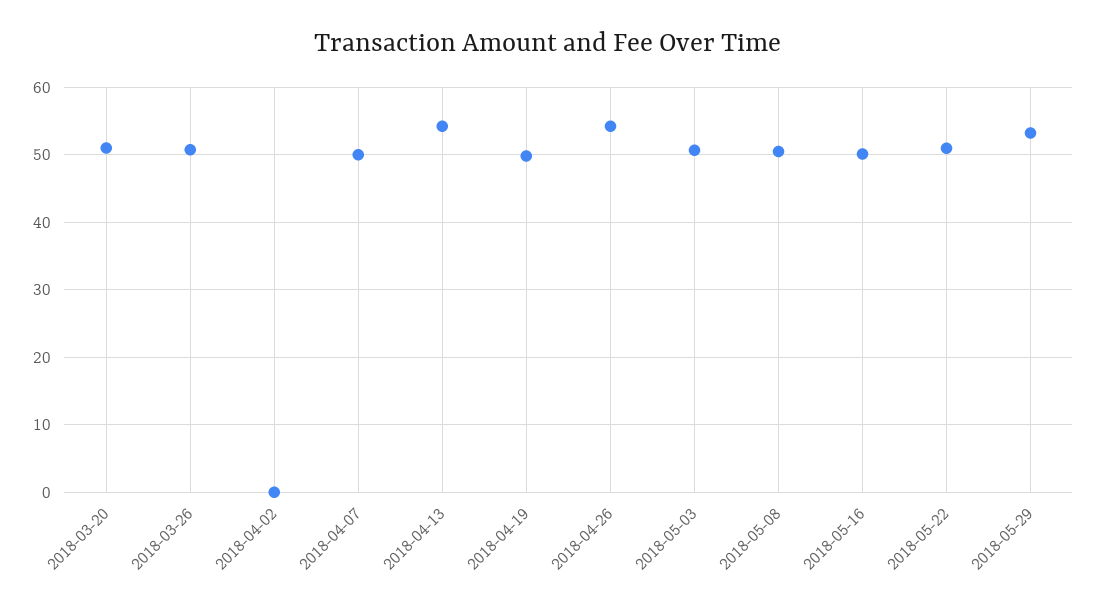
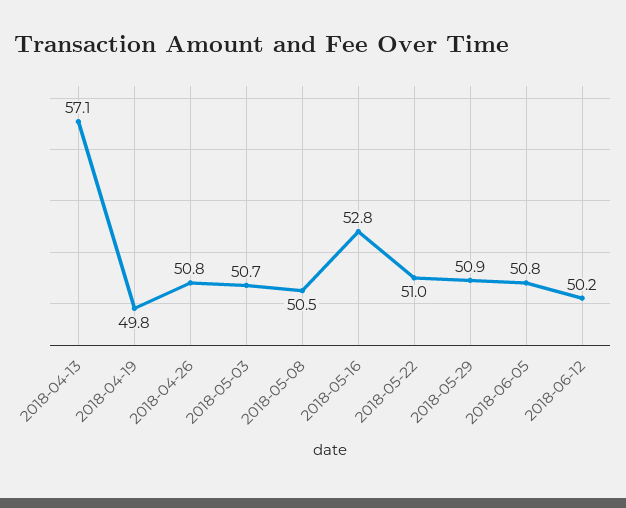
2018-03-20: 51 -> none
2018-03-26: 51 -> none
2018-04-02: 0 -> none
2018-04-07: 50 -> none
2018-04-13: 54 -> 57.1
2018-04-26: 54 -> 50.8
2018-05-16: 50 -> 52.8
2018-05-29: 53 -> 50.9
2018-06-05: none -> 50.8
2018-06-12: none -> 50.2

